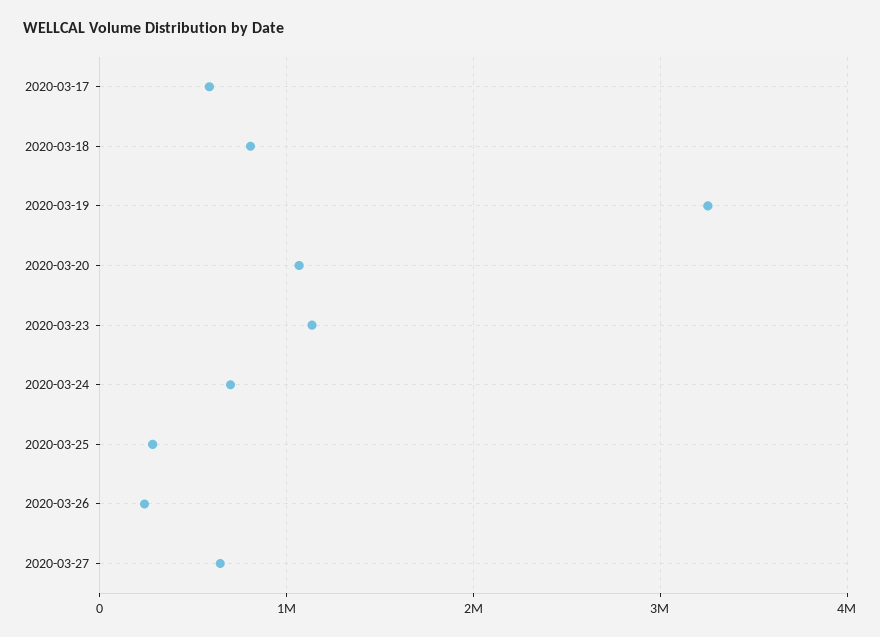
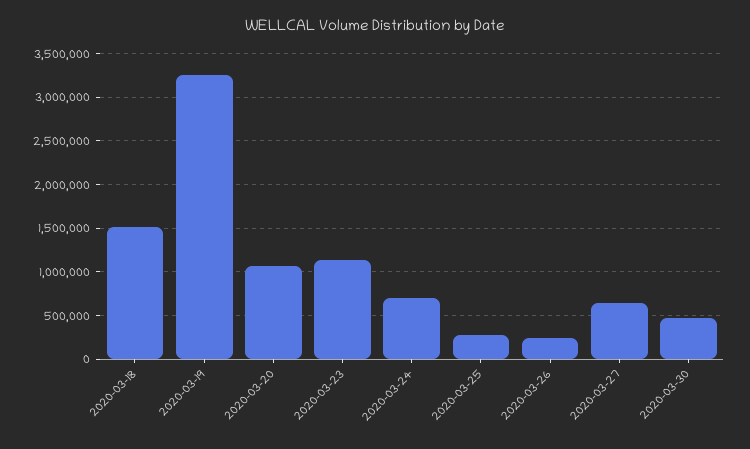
2020-03-17: 600000 -> none
2020-03-18: 800000 -> 1500000
2020-03-30: none -> 500000

